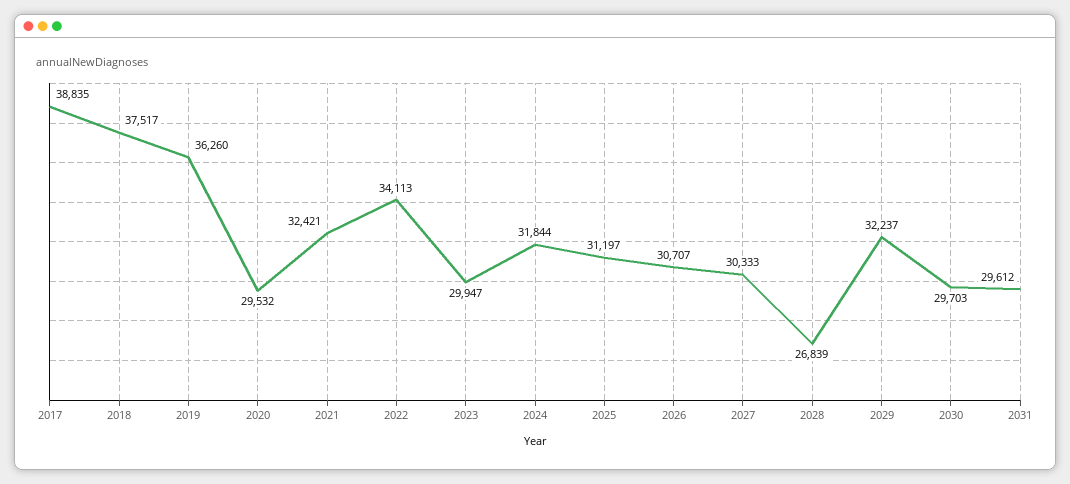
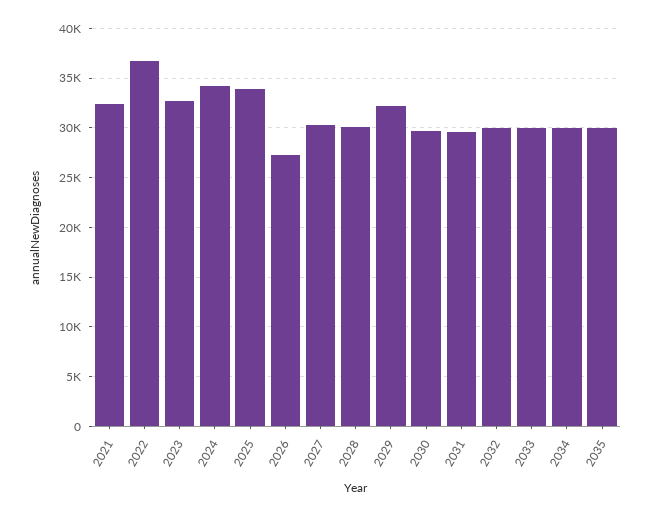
2017: 38835 -> none
2018: 37517 -> none
2019: 36260 -> none
2020: 29532 -> none
2022: 34113 -> 37000
2023: 29947 -> 33000
2024: 31844 -> 34000
2025: 31197 -> 34000
2026: 30707 -> 27000
2028: 26839 -> 30000
2032: none -> 30000
2033: none -> 30000
2034: none -> 30000
2035: none -> 30000

